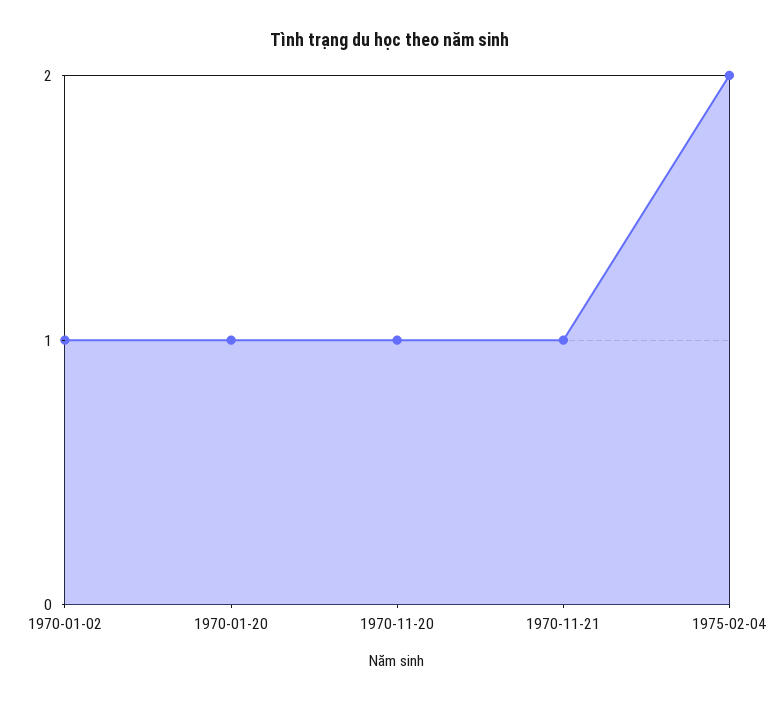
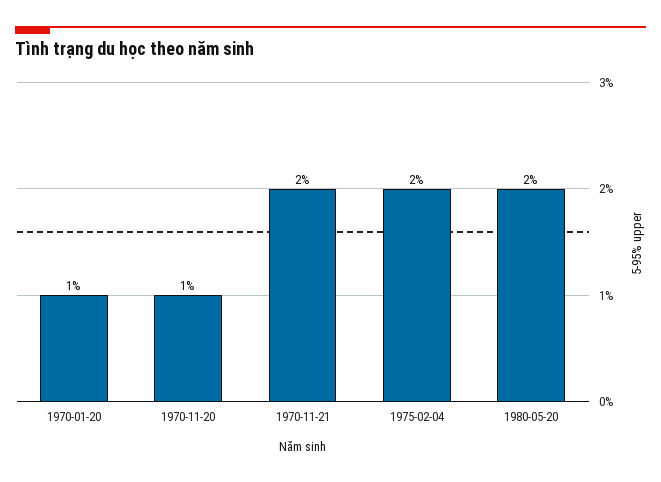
1970-01-02: 1 -> none
1970-11-21: 1 -> 2
1980-05-20: none -> 2

